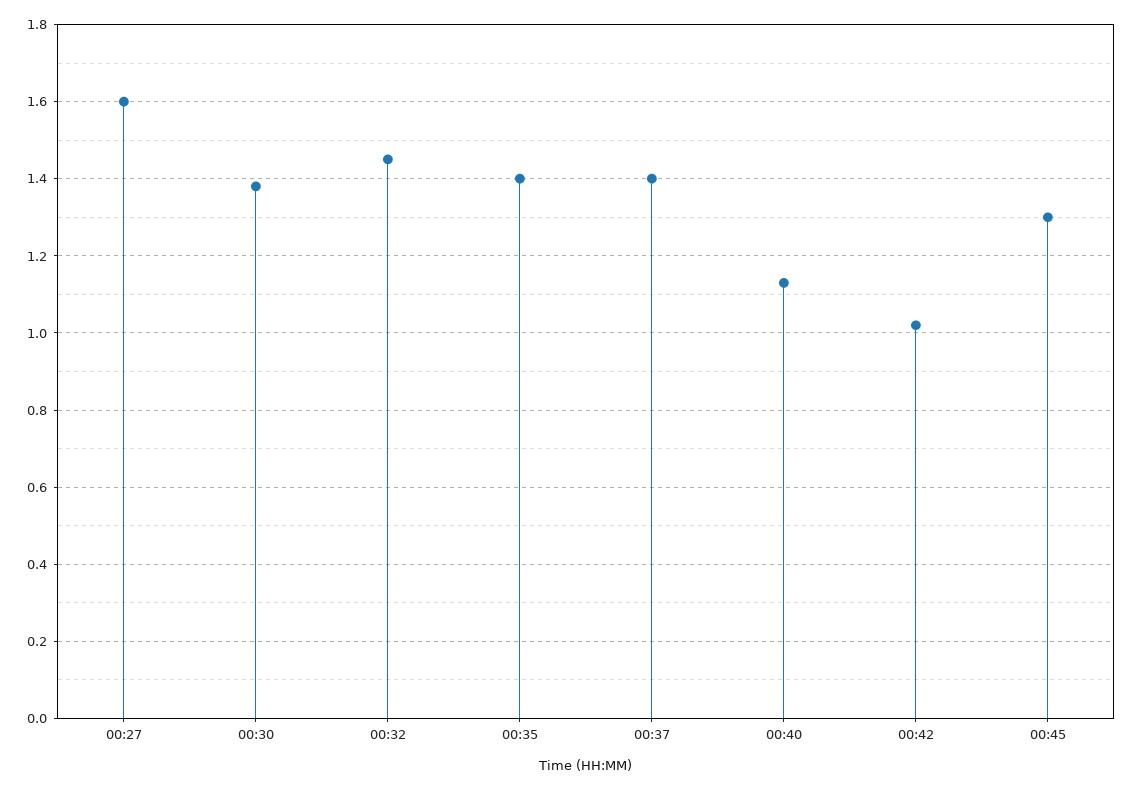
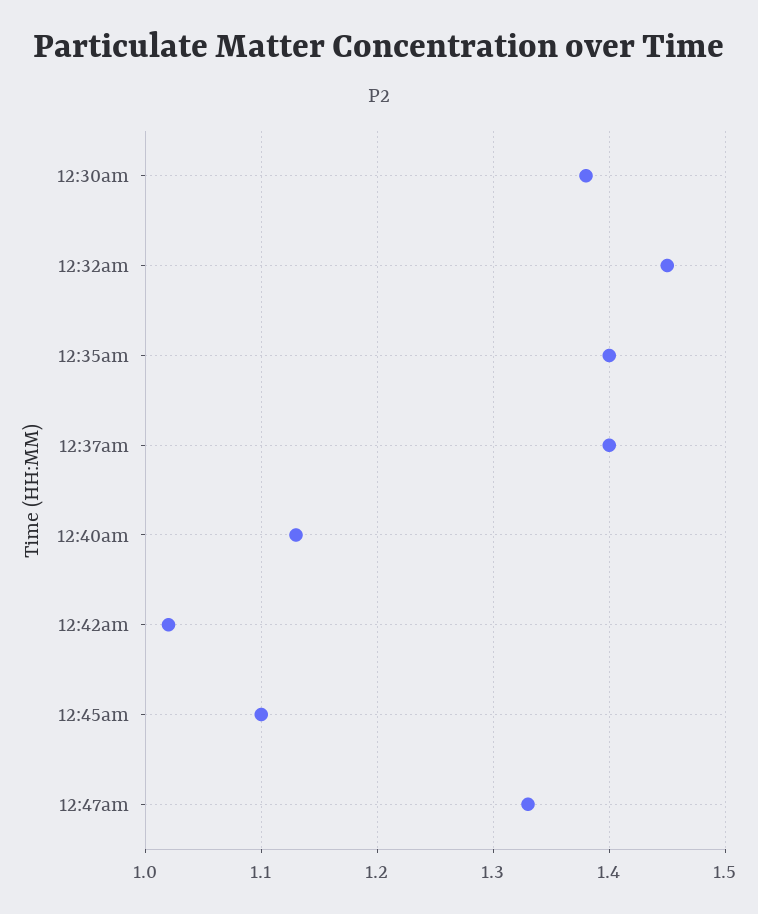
00:27: 1.6 -> none
00:45: 1.3 -> 1.1
12:47am: none -> 1.33

